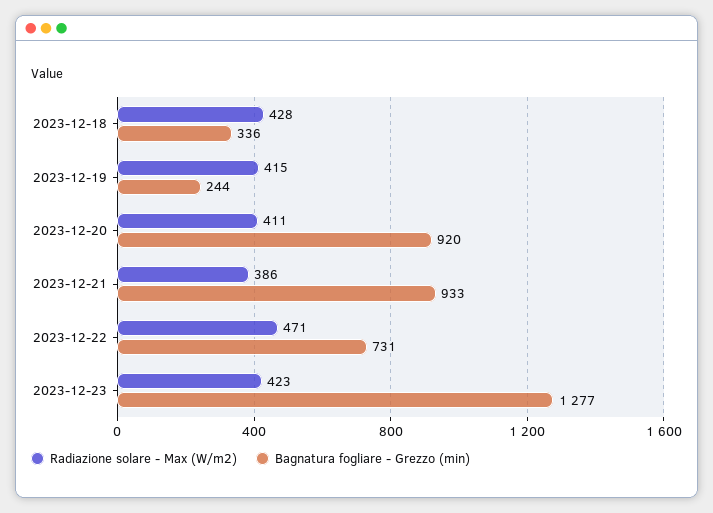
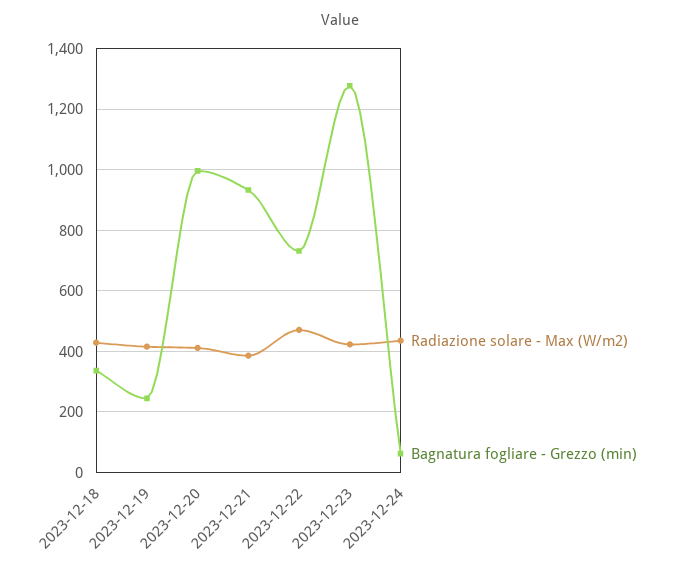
Bagnatura fogliare - Grezzo (min), 2023-12-20: 920 -> 1000
Radiazione solare - Max (W/m2), 2023-12-24: none -> 440
Bagnatura fogliare - Grezzo (min), 2023-12-24: none -> 60

